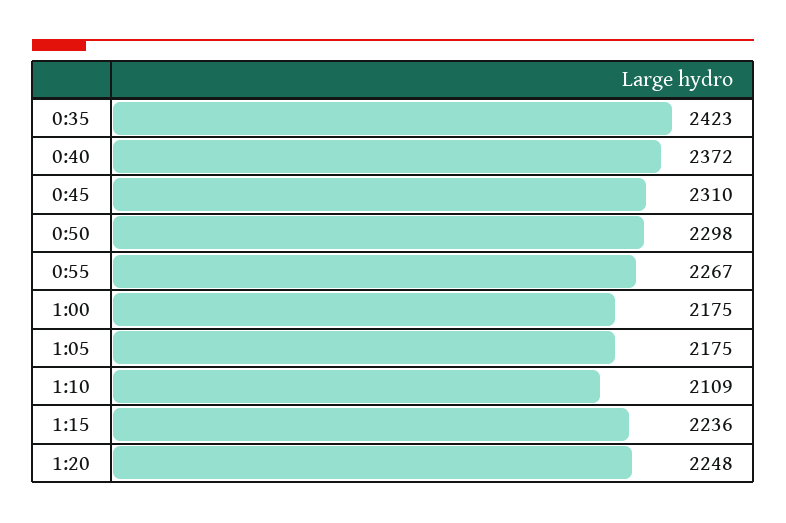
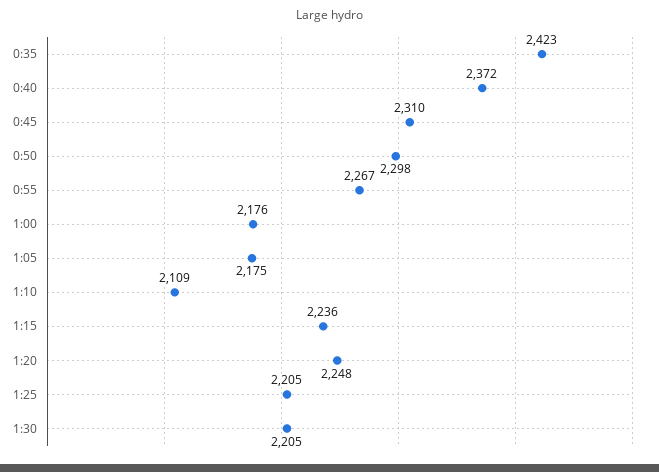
1:00: 2175 -> 2176
1:25: none -> 2205
1:30: none -> 2205

